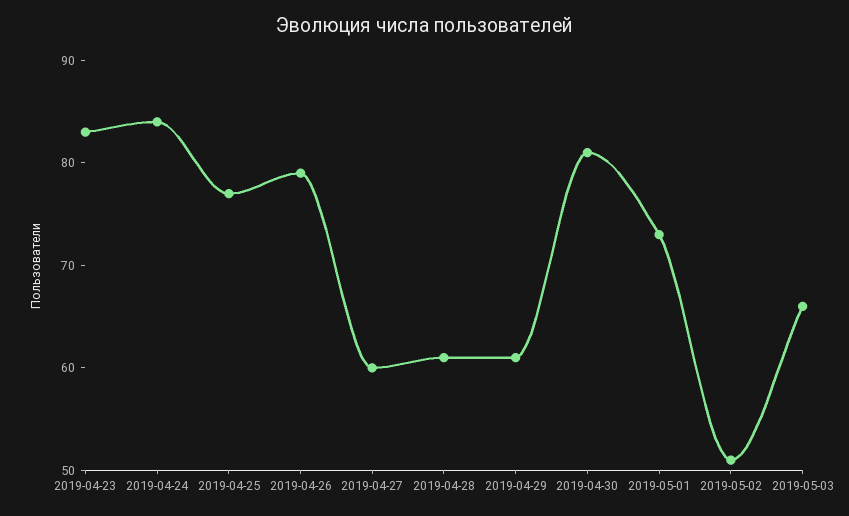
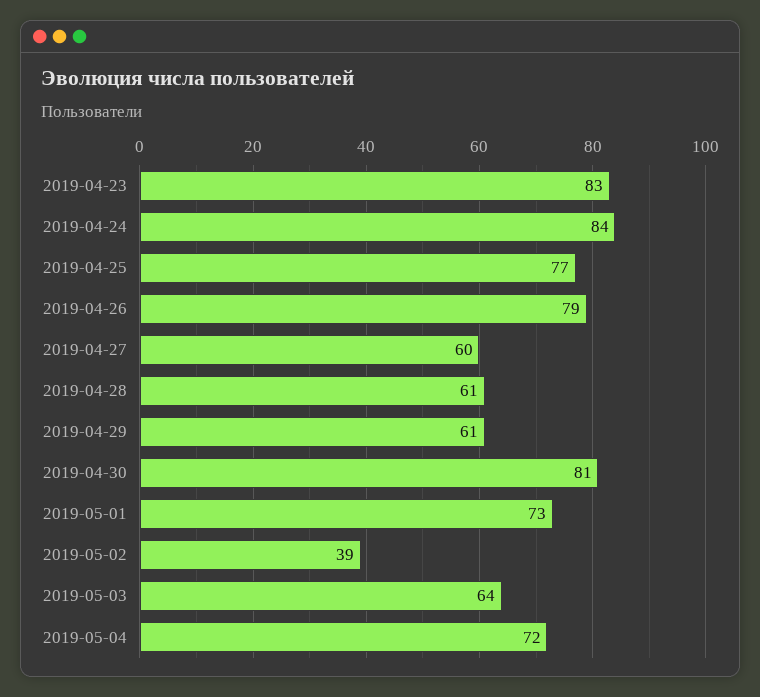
2019-05-02: 51 -> 39
2019-05-03: 66 -> 64
2019-05-04: none -> 72

